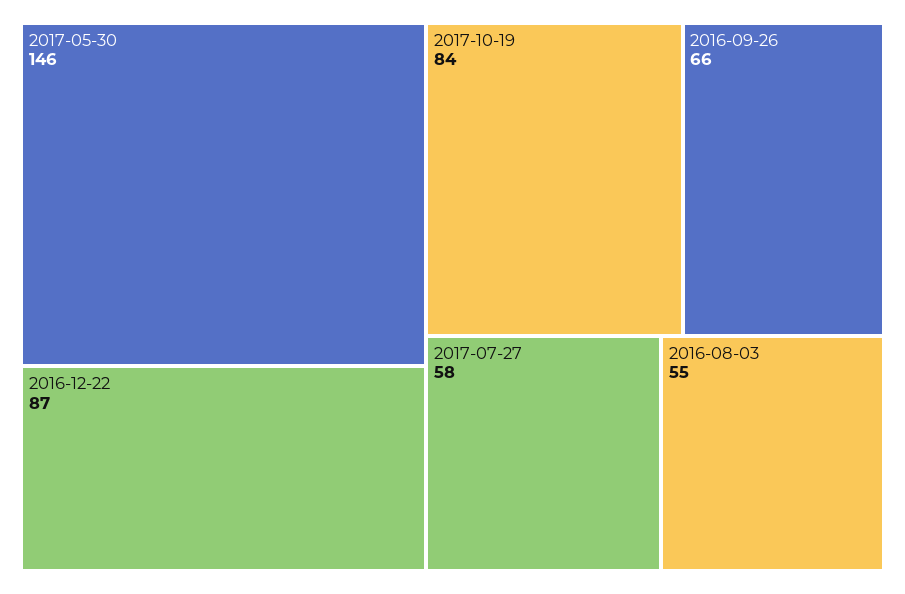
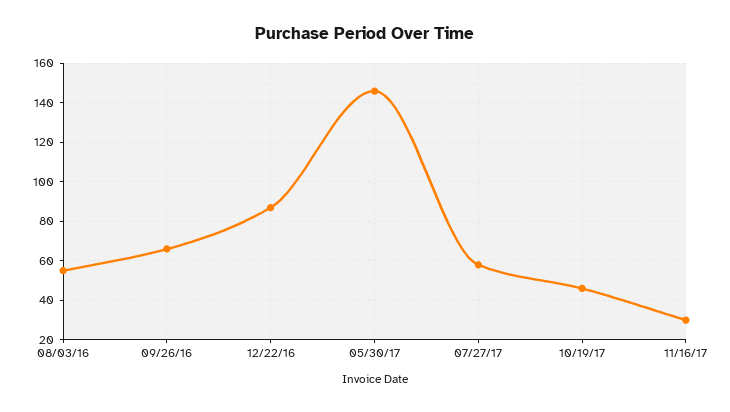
2017-10-19: 84 -> 45
11/16/17: none -> 30

